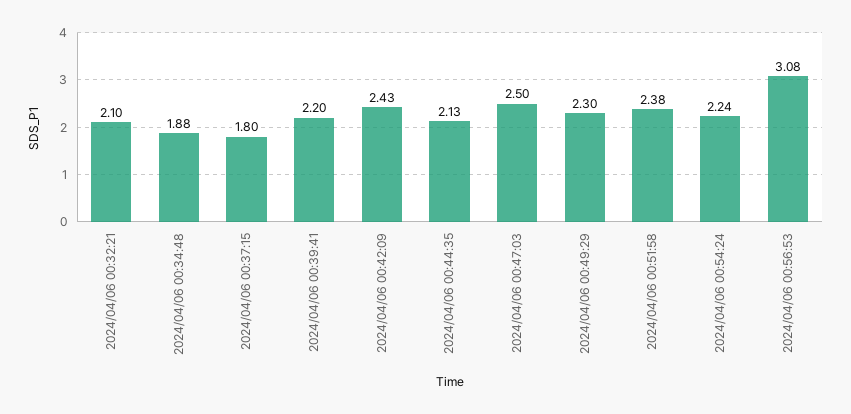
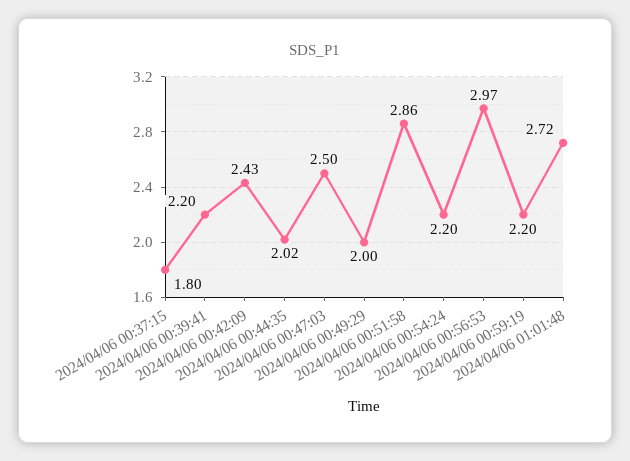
2024/04/06 00:32:21: 2.1 -> none
2024/04/06 00:34:48: 1.88 -> none
2024/04/06 00:44:35: 2.13 -> 2.02
2024/04/06 00:49:29: 2.3 -> 2
2024/04/06 00:51:58: 2.38 -> 2.86
2024/04/06 00:54:24: 2.24 -> 2.2
2024/04/06 00:56:53: 3.08 -> 2.97
2024/04/06 00:59:19: none -> 2.2
2024/04/06 01:01:48: none -> 2.72

